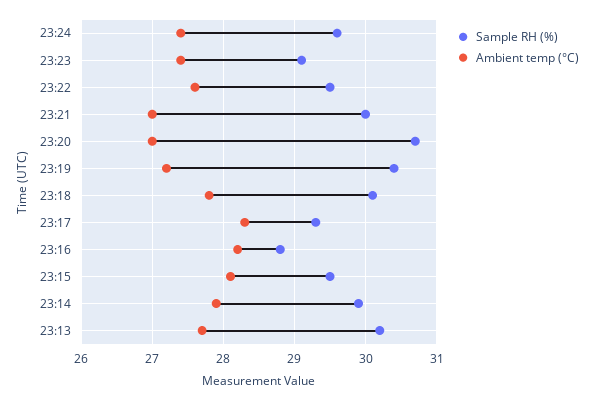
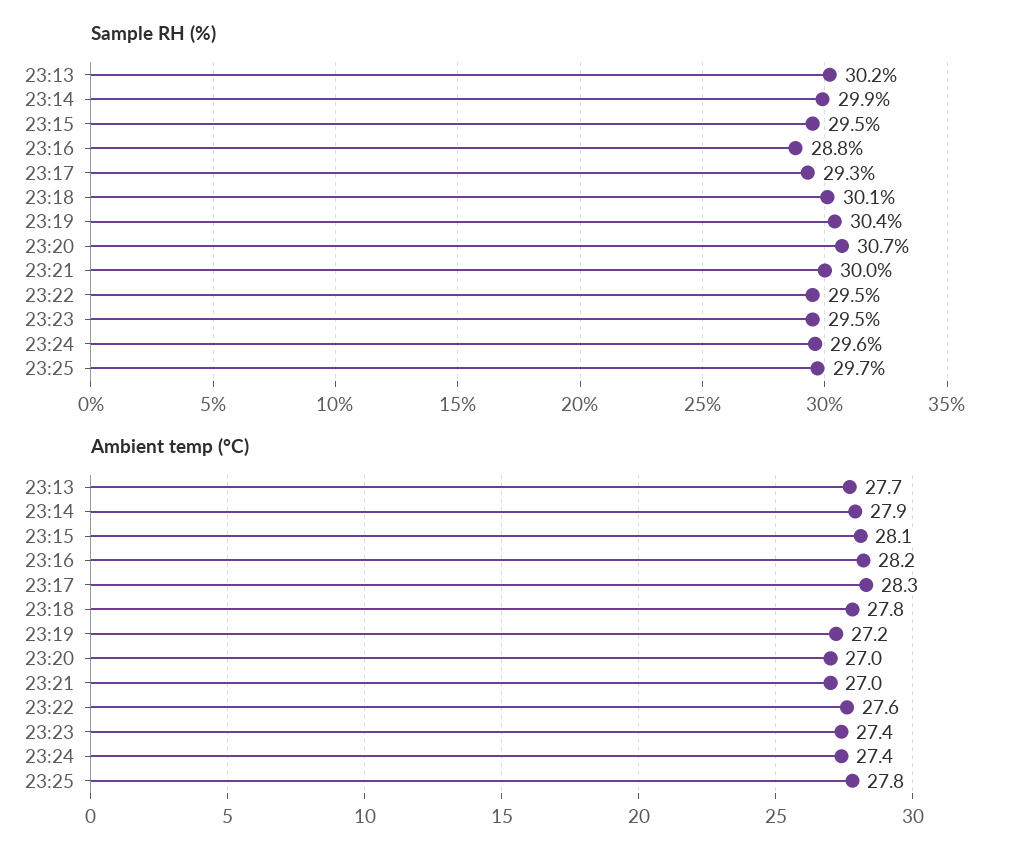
Sample RH (%), 23:23: 29.1 -> 29.5
Sample RH (%), 23:25: none -> 29.7
Ambient temp (°C), 23:25: none -> 27.8

